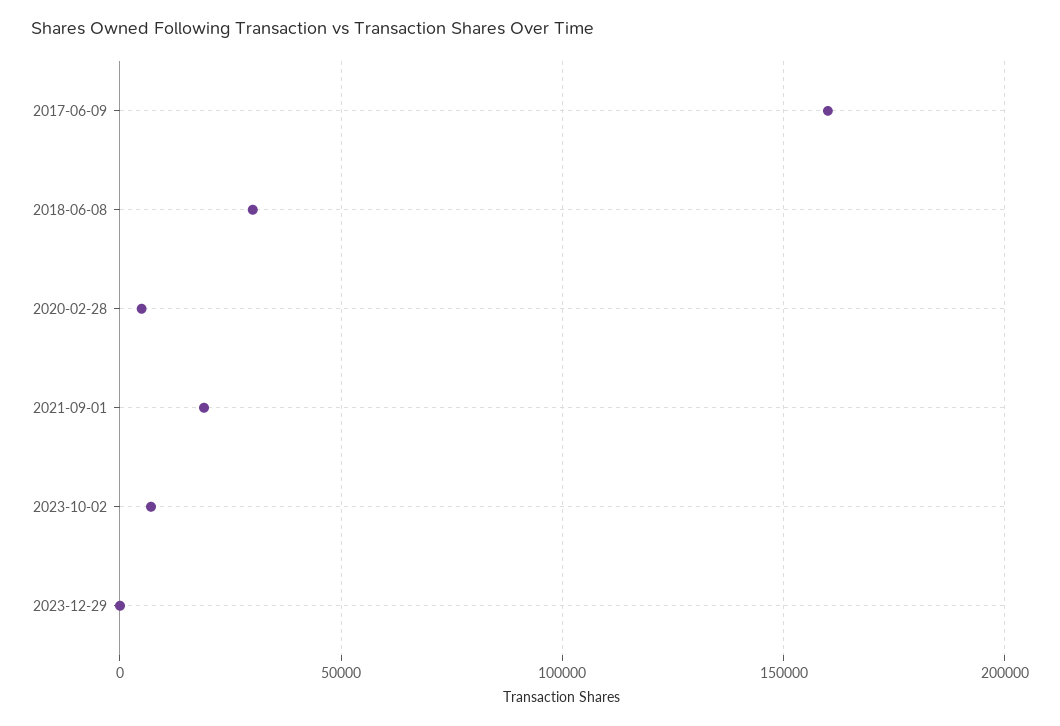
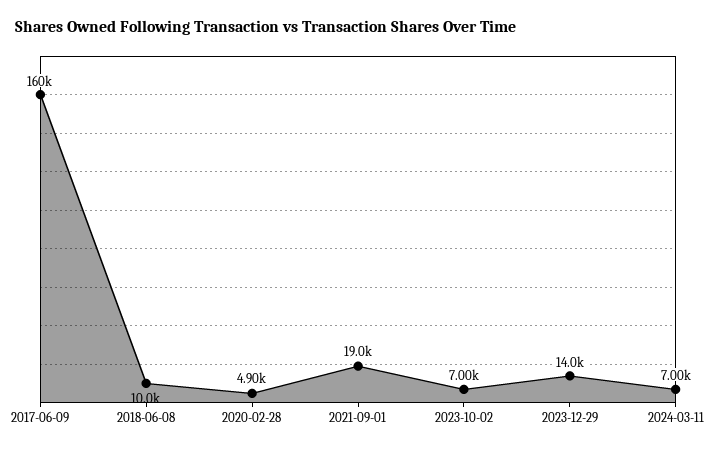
2018-06-08: 30000 -> 10000
2023-12-29: 0 -> 14000
2024-03-11: none -> 7000

